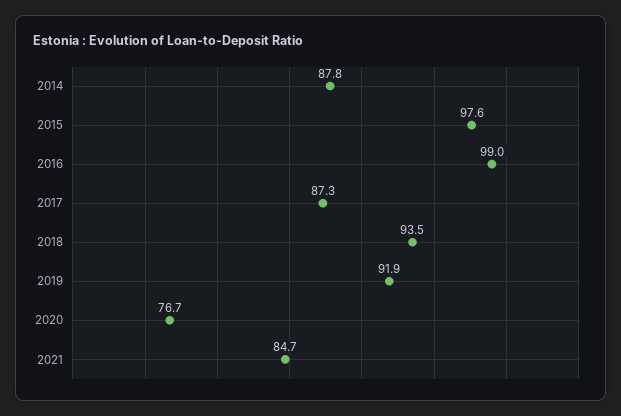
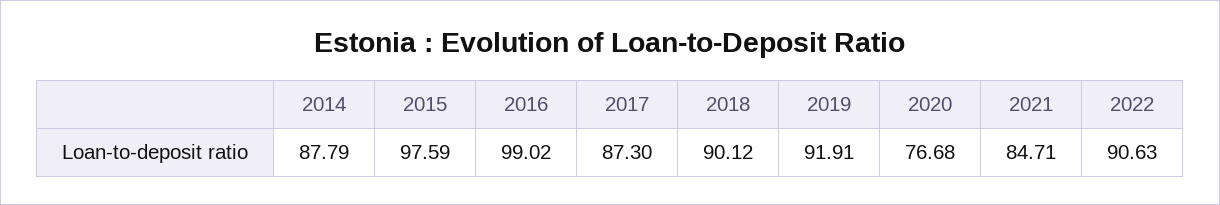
2018: 93.5 -> 90.12
2022: none -> 90.63

